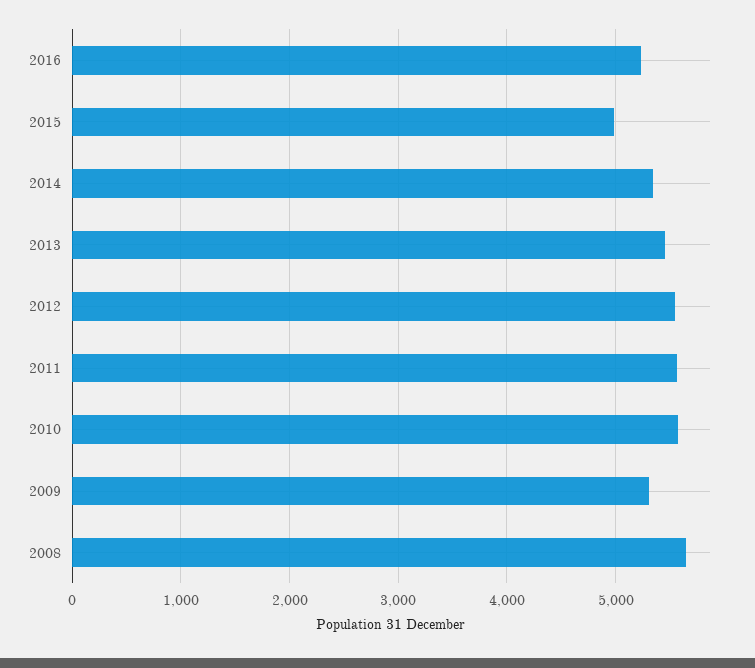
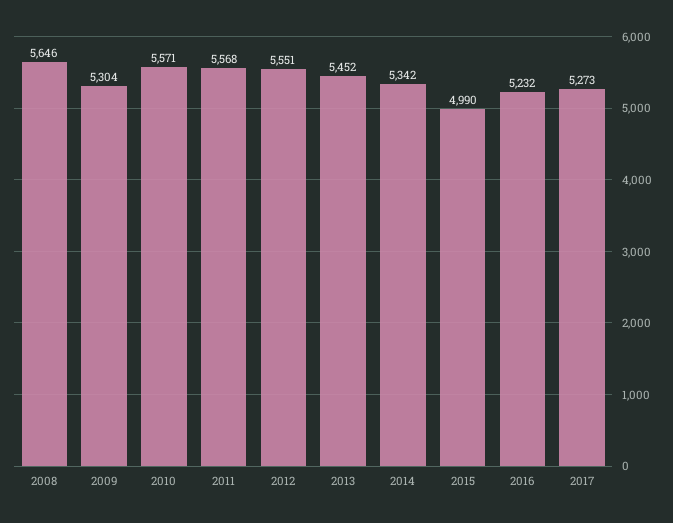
2017: none -> 5273

